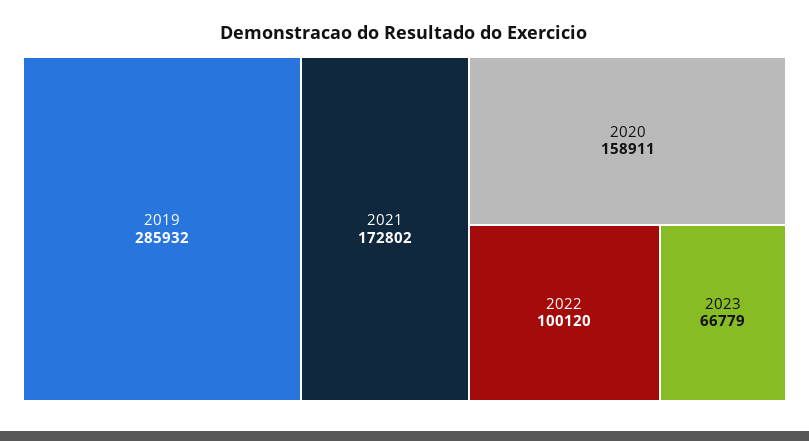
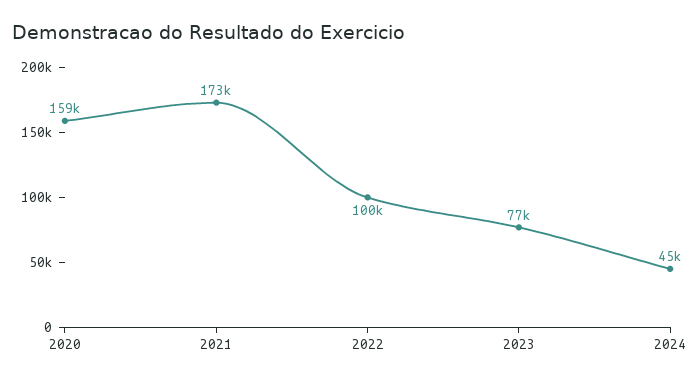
2019: 285932 -> none
2023: 66779 -> 77000
2024: none -> 45000

